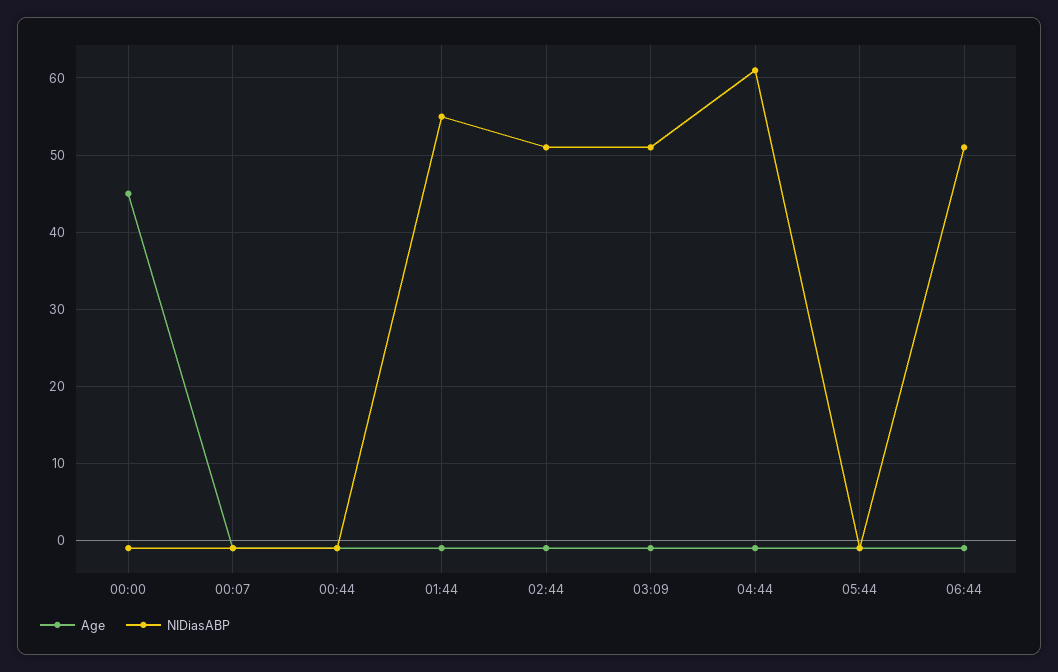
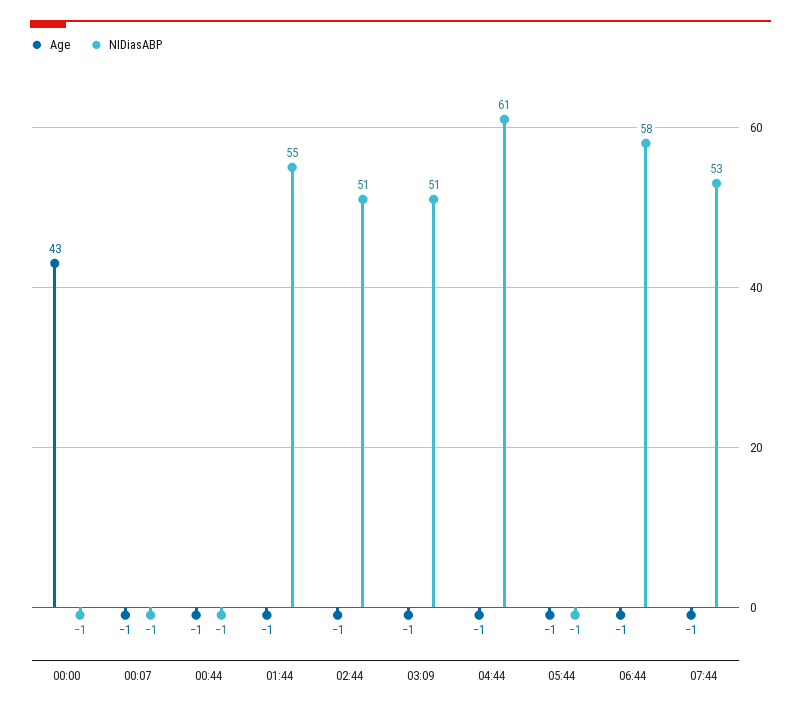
Age, 00:00: 45 -> 43
NIDiasABP, 06:44: 51 -> 58
Age, 07:44: none -> -1
NIDiasABP, 07:44: none -> 53

